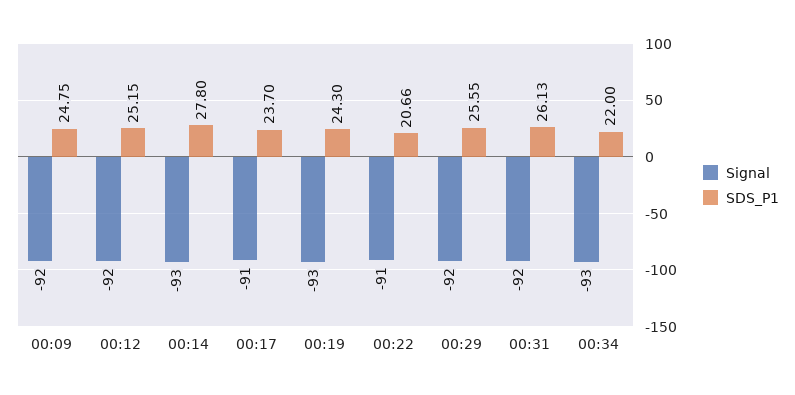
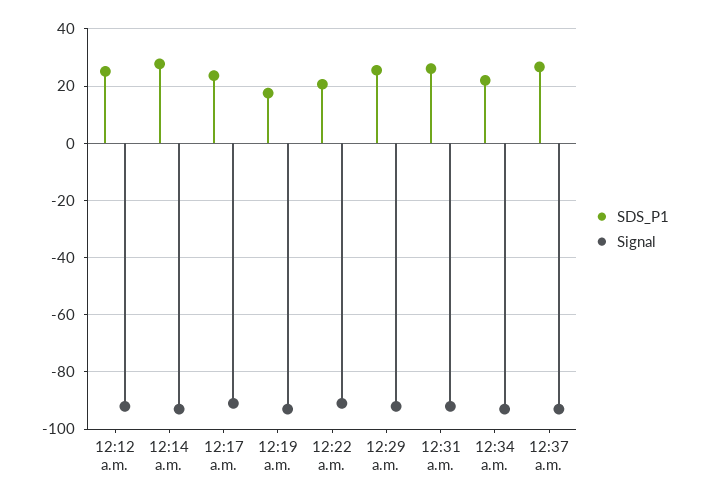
Signal, 00:09: -92 -> none
SDS_P1, 00:09: 24.75 -> none
SDS_P1, 00:19: 24.3 -> 17.5
SDS_P1, 12:37 a.m.: none -> 27.5
Signal, 12:37 a.m.: none -> -92.5

